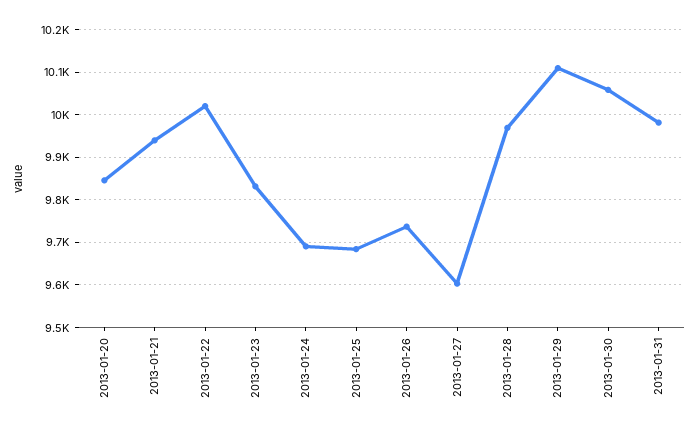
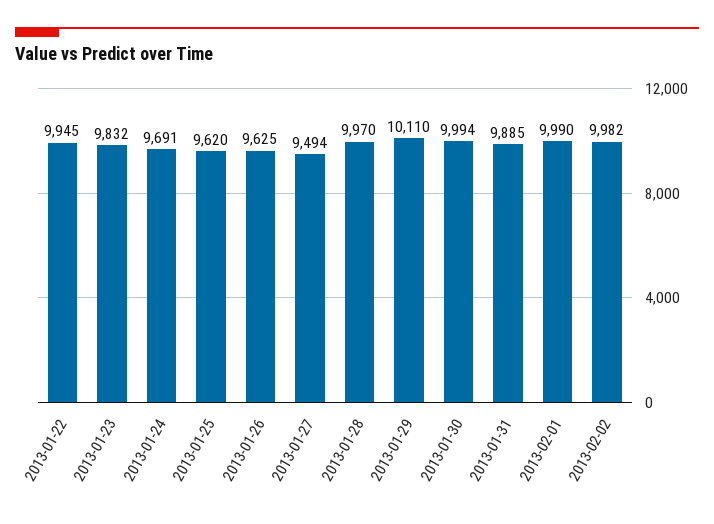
2013-01-20: 9840 -> none
2013-01-21: 9940 -> none
2013-01-22: 10020 -> 9945
2013-01-25: 9680 -> 9620
2013-01-26: 9740 -> 9625
2013-01-27: 9600 -> 9494
2013-01-30: 10060 -> 9994
2013-01-31: 9980 -> 9885
2013-02-01: none -> 9990
2013-02-02: none -> 9982

